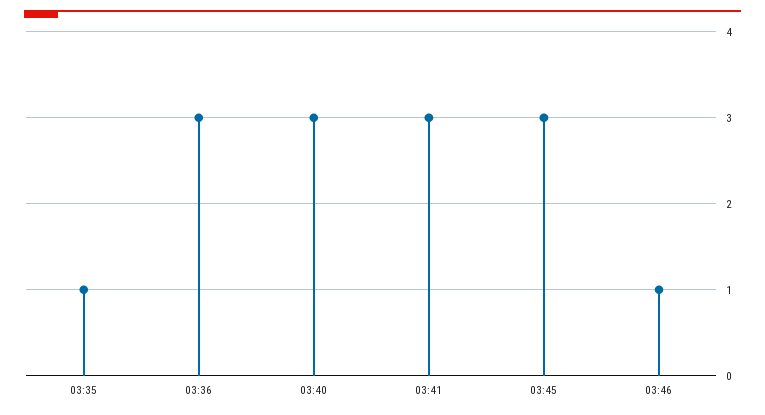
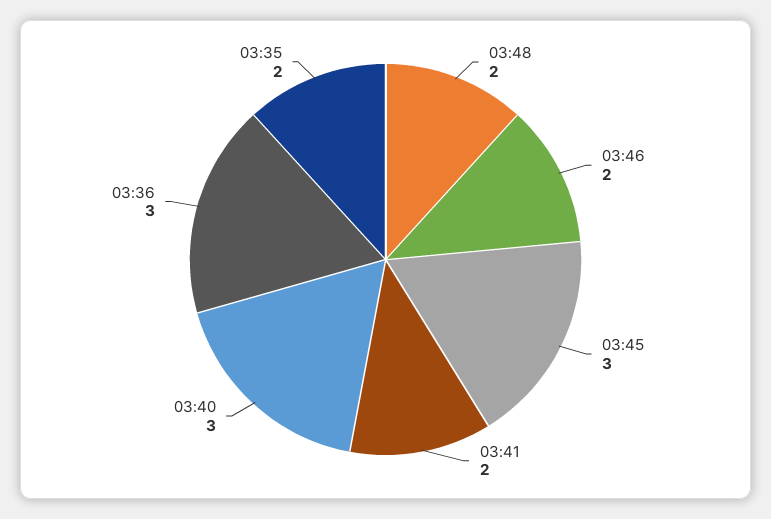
03:35: 1 -> 2
03:41: 3 -> 2
03:46: 1 -> 2
03:48: none -> 2

